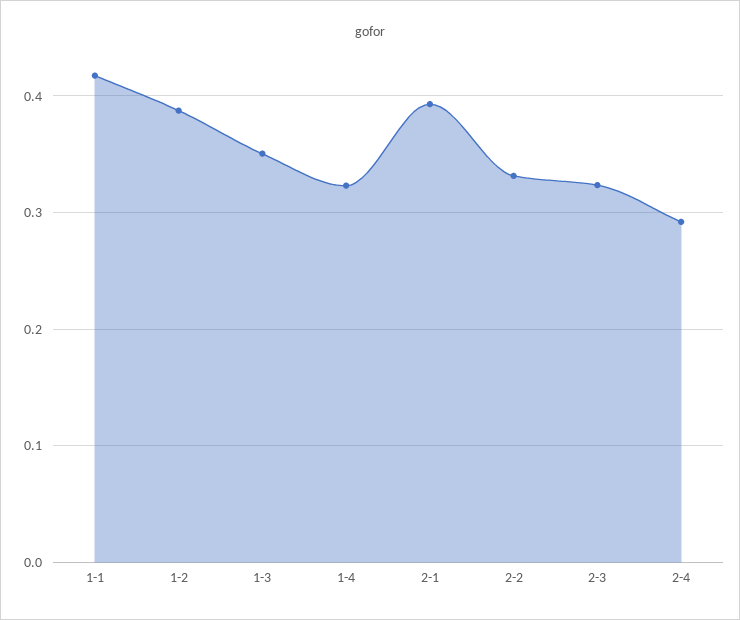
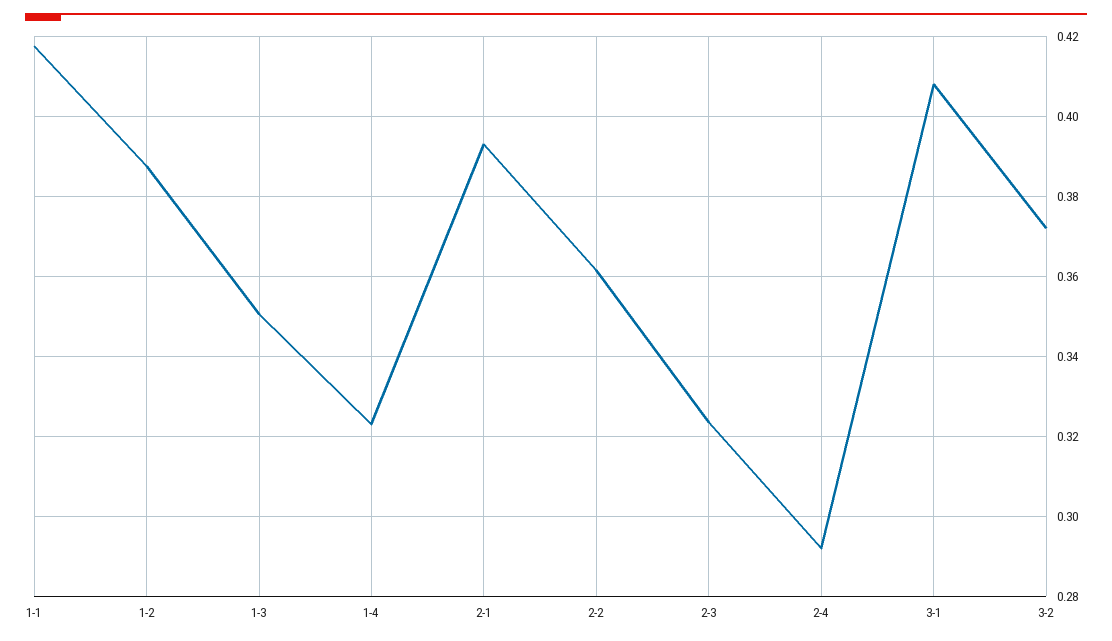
2-2: 0.33 -> 0.362
3-1: none -> 0.408
3-2: none -> 0.372

